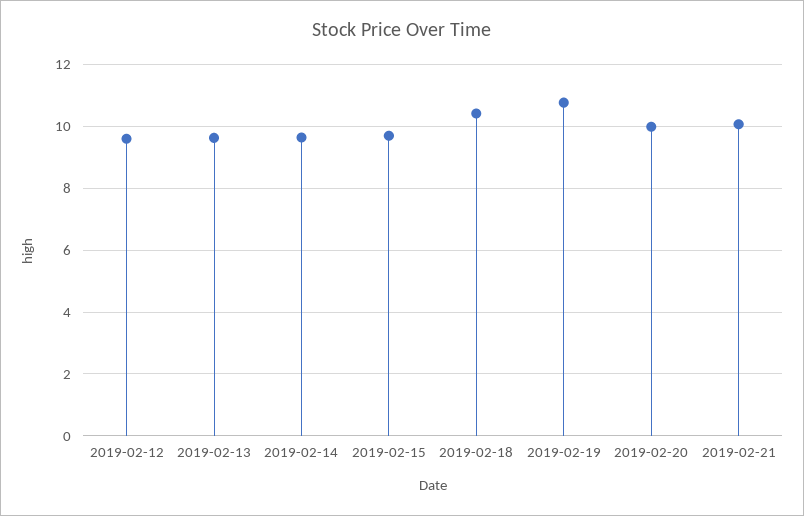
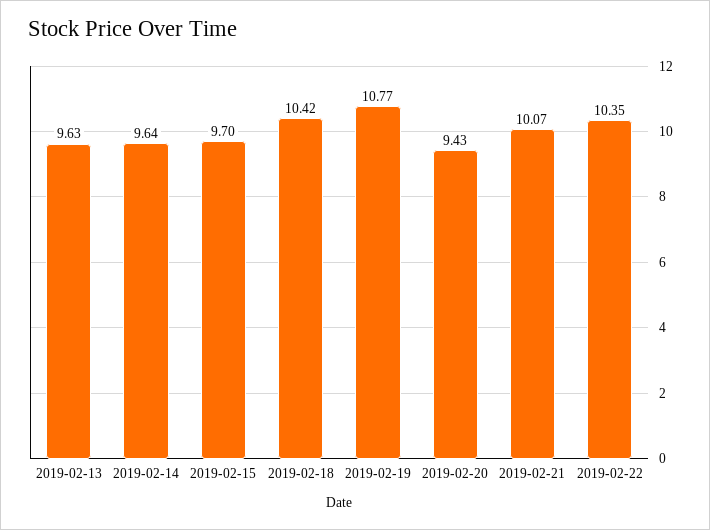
2019-02-12: 9.6 -> none
2019-02-20: 10 -> 9.43
2019-02-22: none -> 10.35

